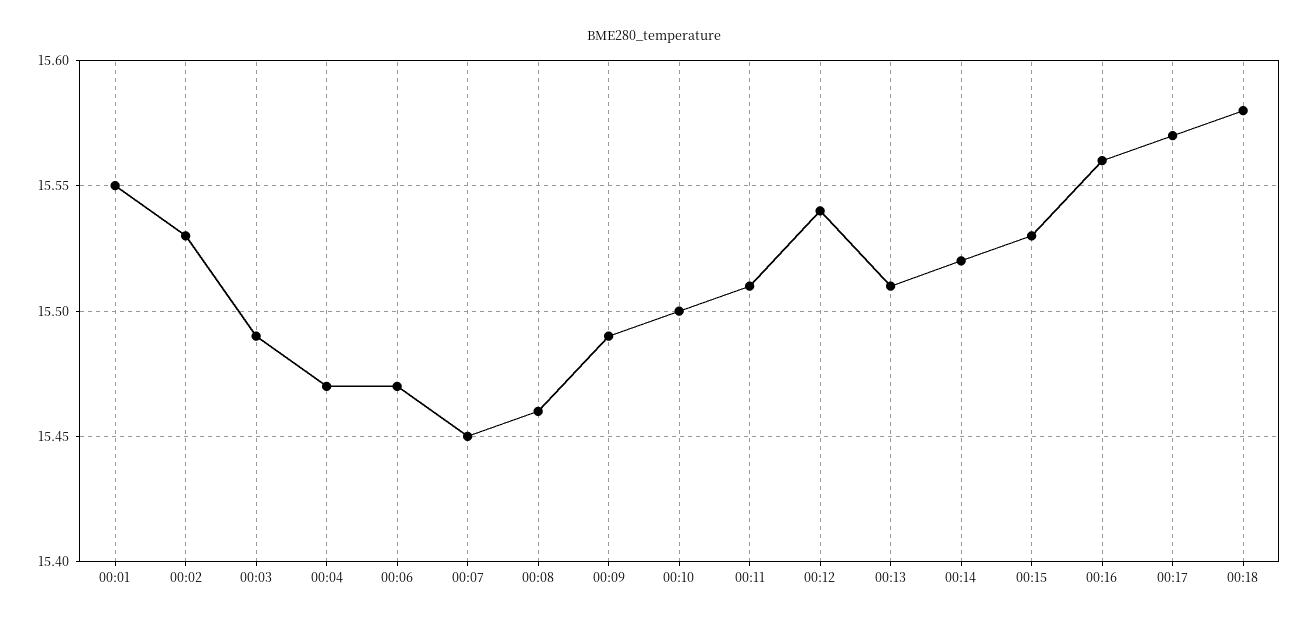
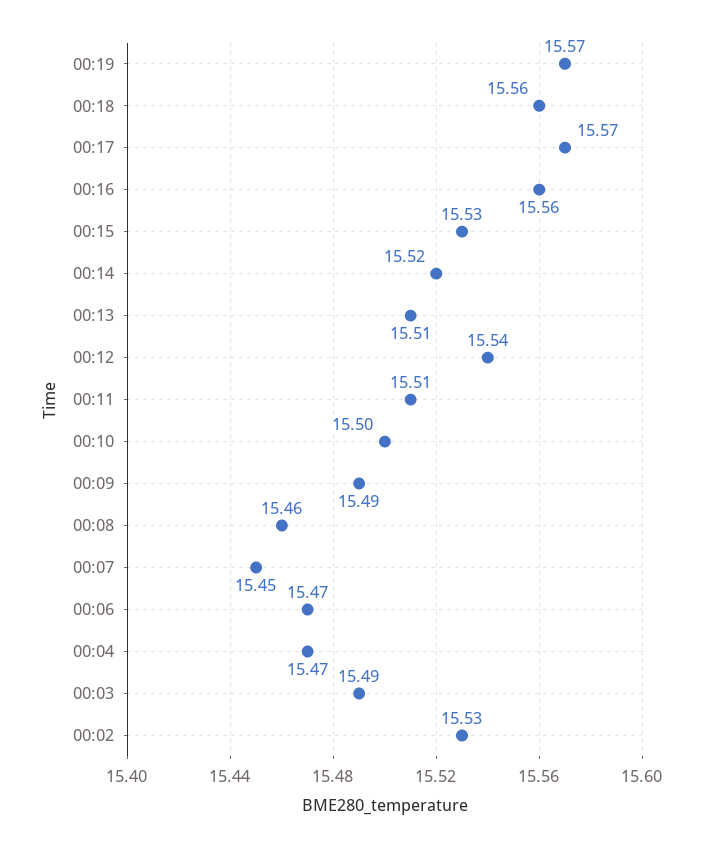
00:01: 15.55 -> none
00:18: 15.58 -> 15.56
00:19: none -> 15.57

